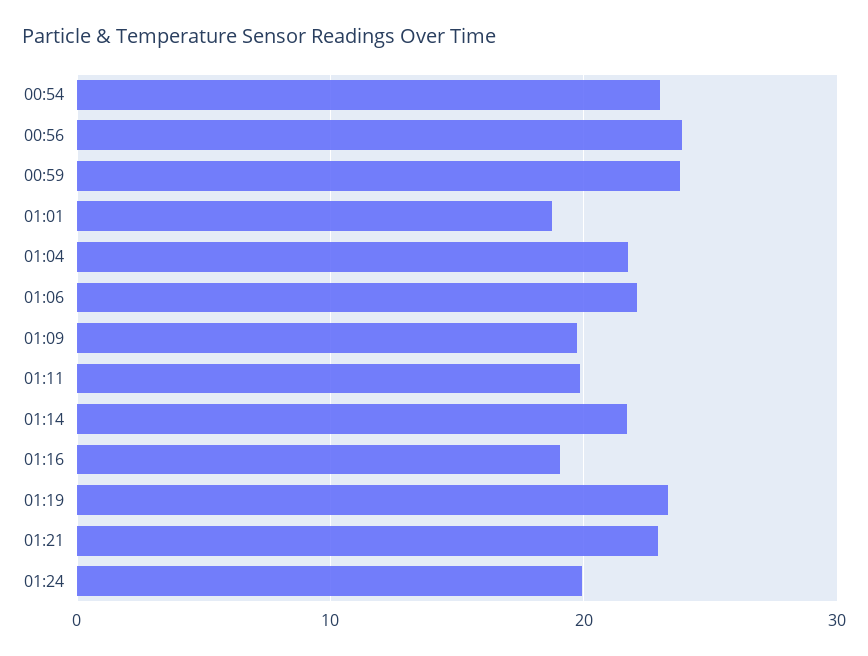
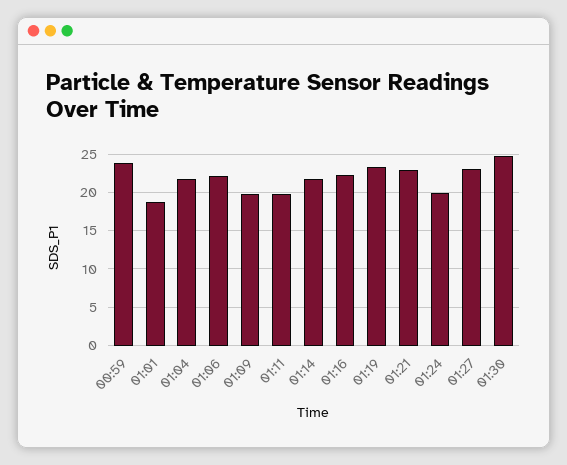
00:54: 23 -> none
00:56: 24 -> none
01:16: 19 -> 22
01:27: none -> 23
01:30: none -> 25

